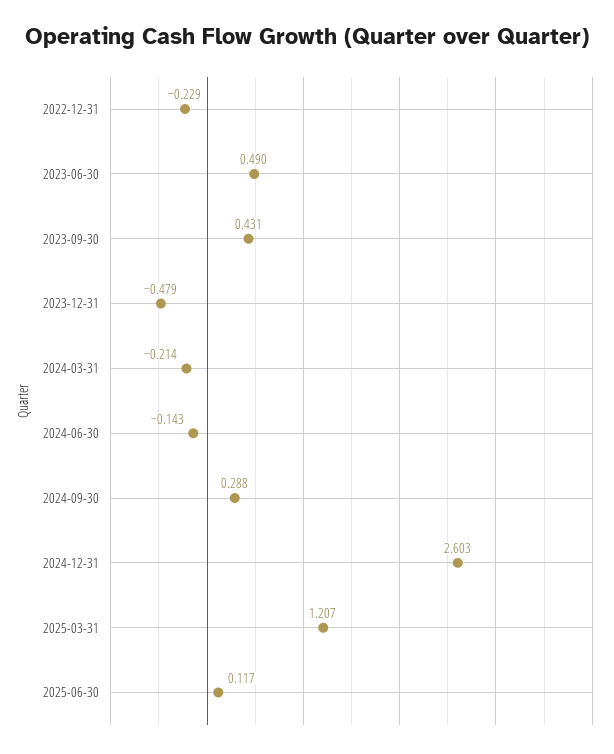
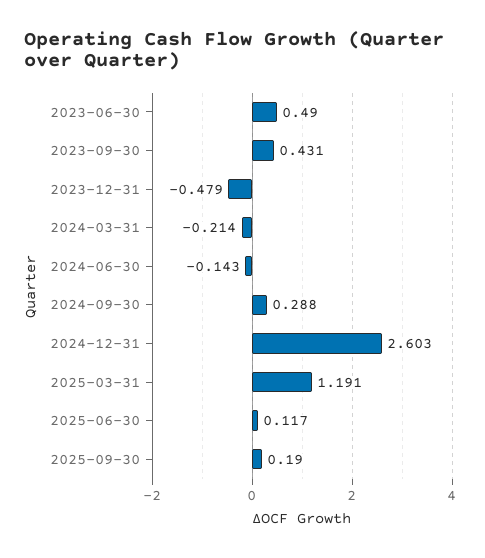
2022-12-31: -0.229 -> none
2025-03-31: 1.207 -> 1.191
2025-09-30: none -> 0.19

